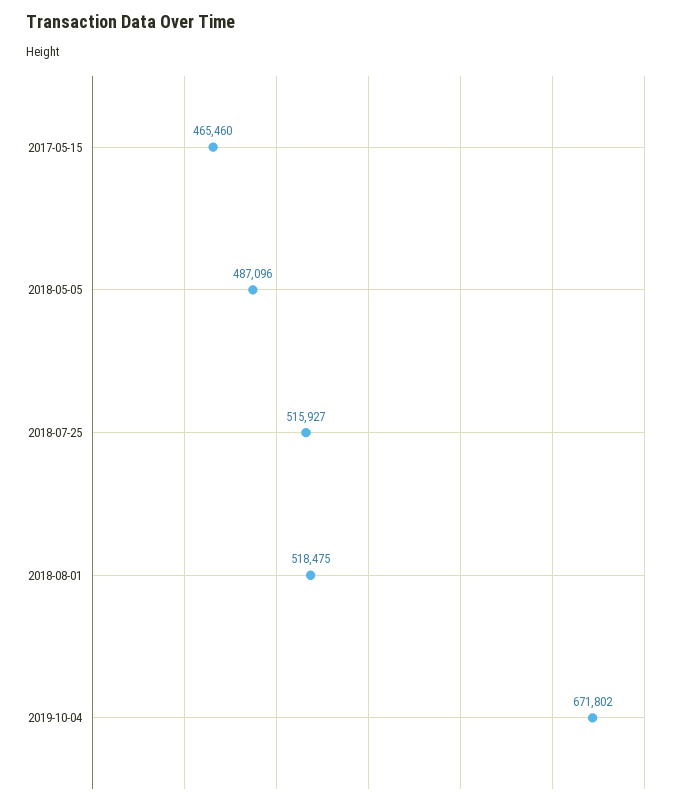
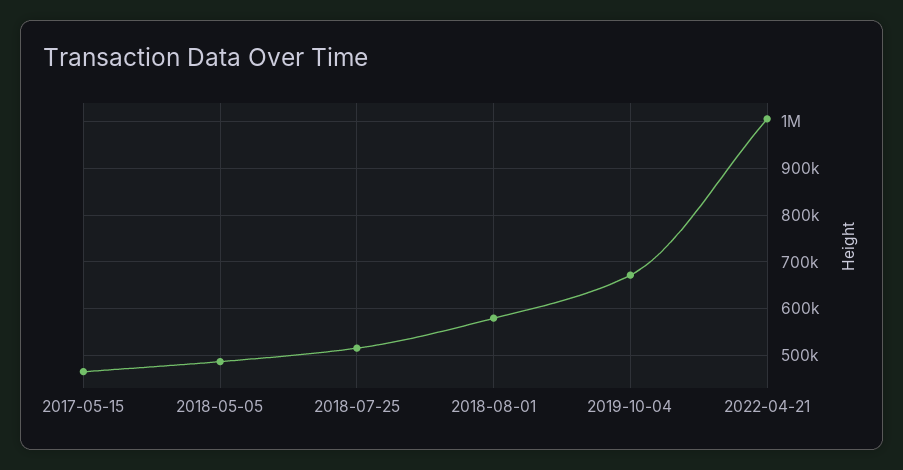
2018-08-01: 518475 -> 580000
2022-04-21: none -> 1000000

